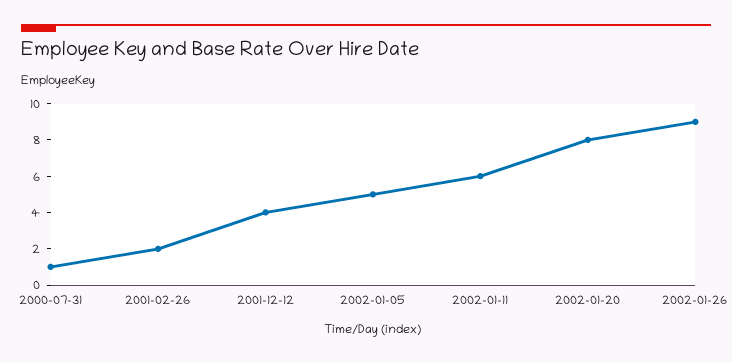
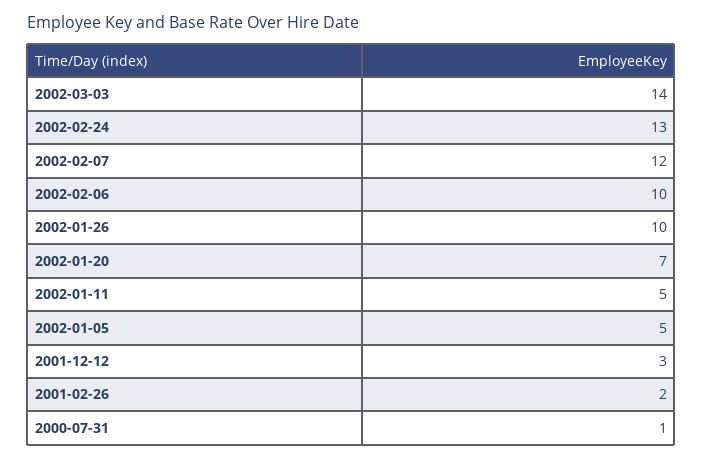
2001-12-12: 4 -> 3
2002-01-11: 6 -> 5
2002-01-20: 8 -> 7
2002-01-26: 9 -> 10
2002-03-03: none -> 14
2002-02-24: none -> 13
2002-02-07: none -> 12
2002-02-06: none -> 10

